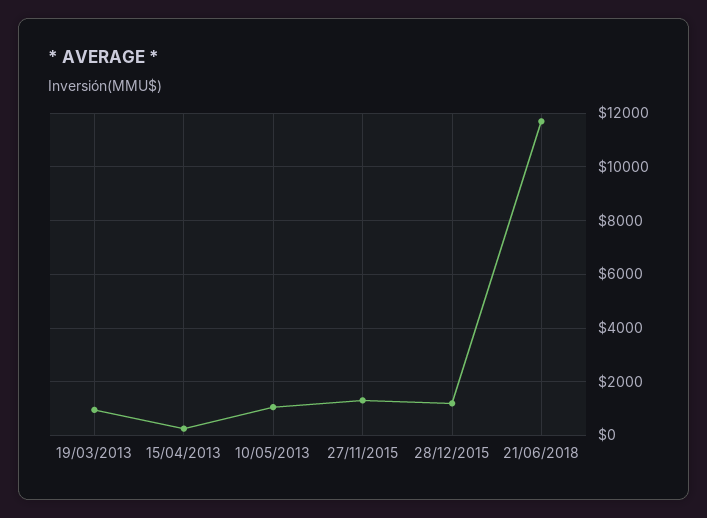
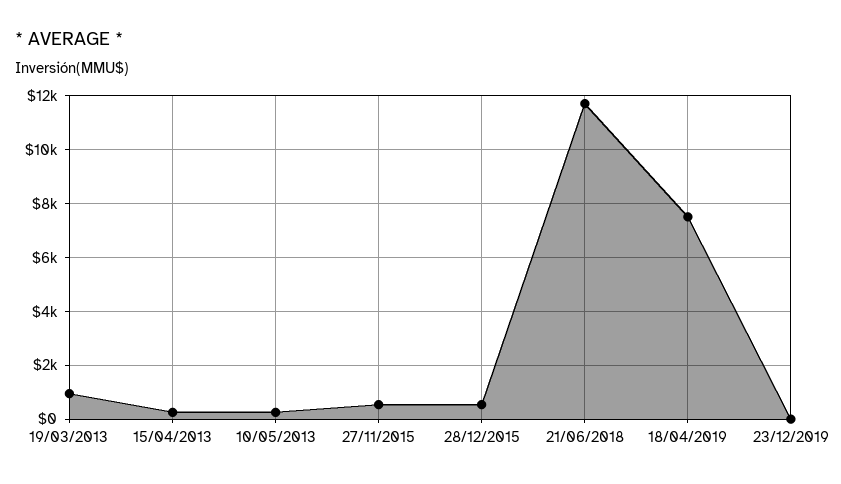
10/05/2013: 1000 -> 250
27/11/2015: 1250 -> 500
28/12/2015: 1250 -> 500
18/04/2019: none -> 7500
23/12/2019: none -> 0

